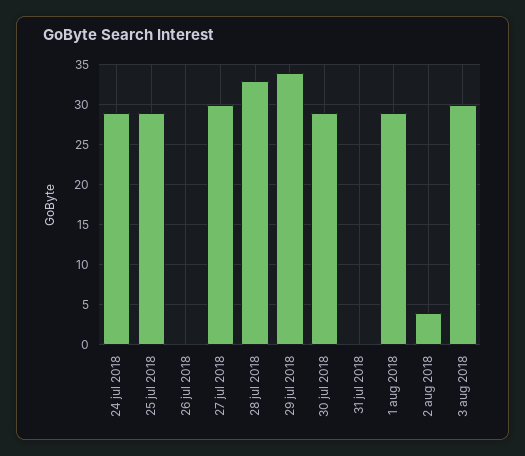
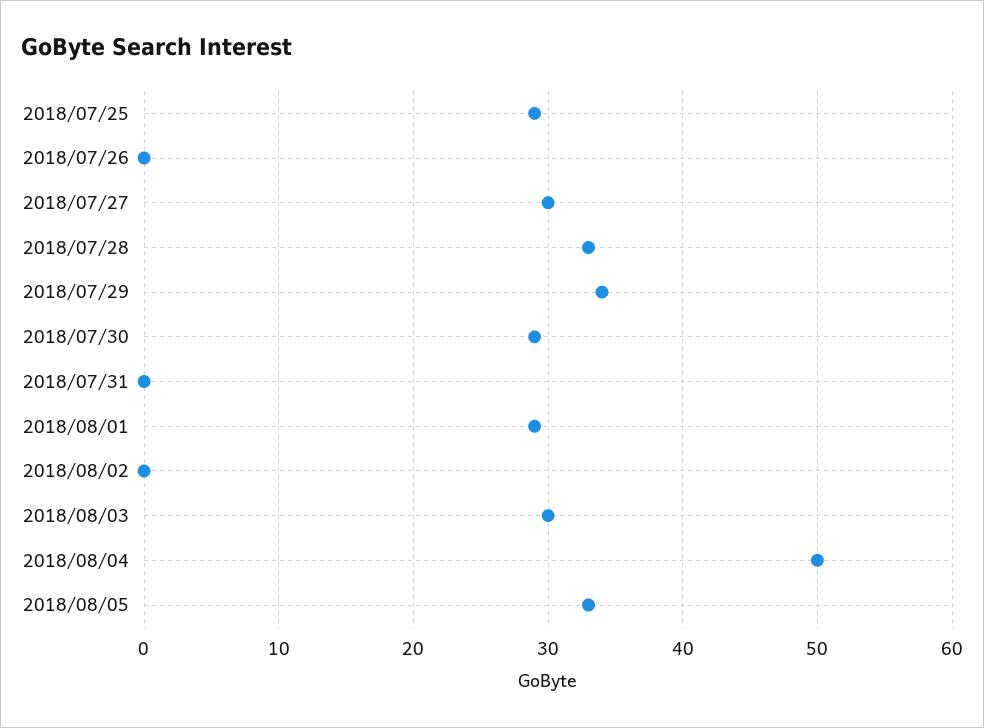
24 jul 2018: 29 -> none
2 aug 2018: 4 -> 0
2018/08/04: none -> 50
2018/08/05: none -> 33

